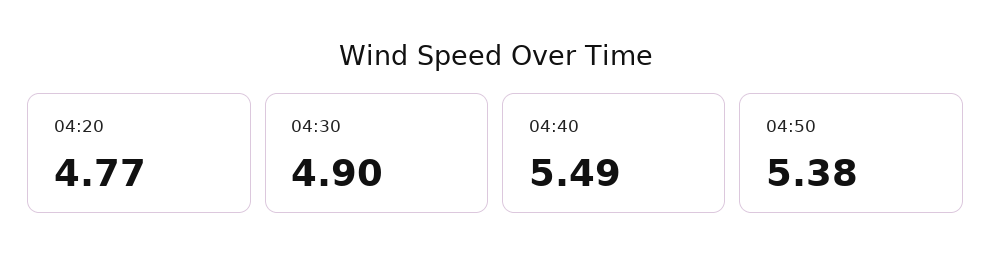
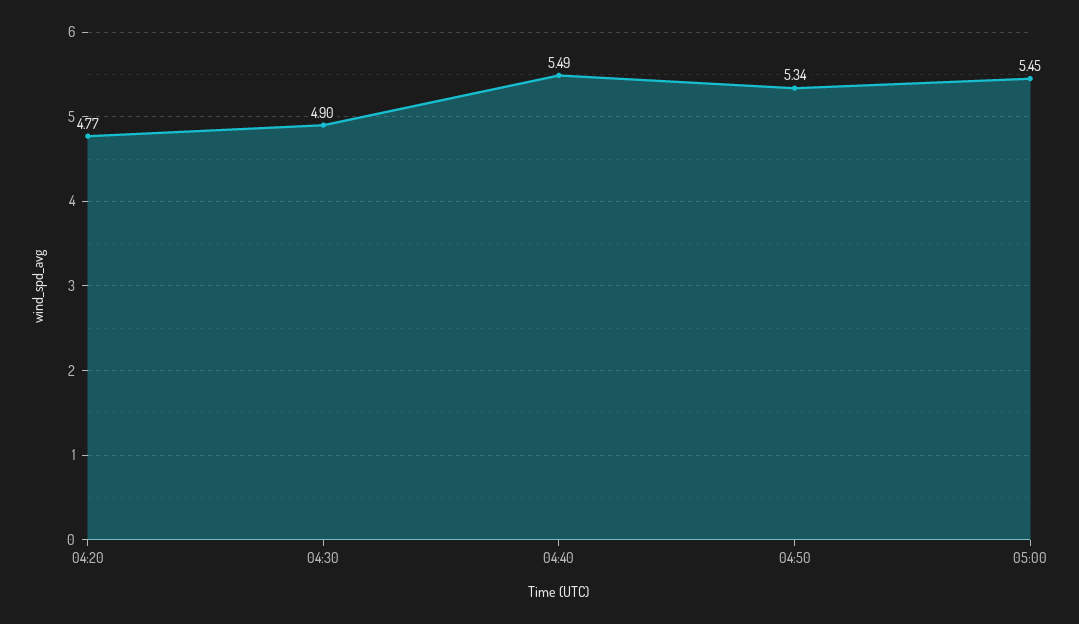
04:50: 5.38 -> 5.34
05:00: none -> 5.45

